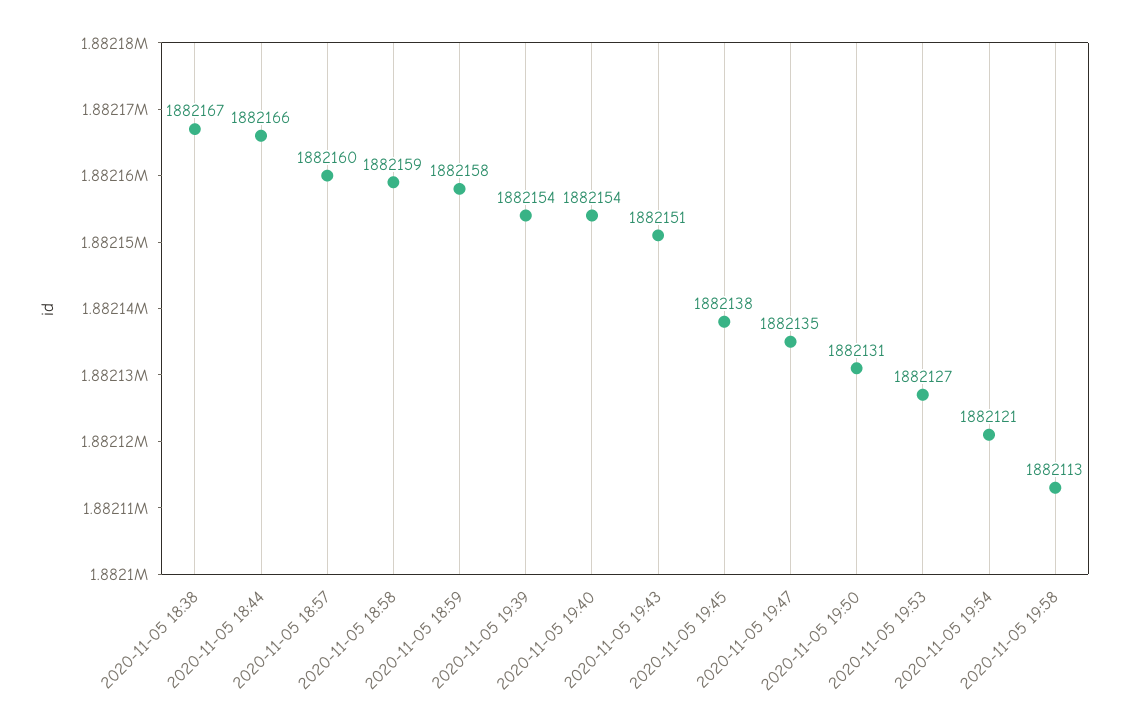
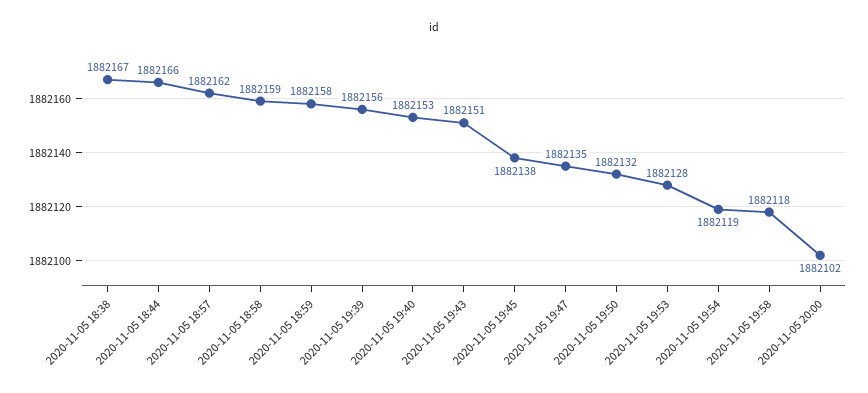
2020-11-05 18:57: 1882160 -> 1882162
2020-11-05 19:39: 1882154 -> 1882156
2020-11-05 19:40: 1882154 -> 1882153
2020-11-05 19:50: 1882131 -> 1882132
2020-11-05 19:53: 1882127 -> 1882128
2020-11-05 19:54: 1882121 -> 1882119
2020-11-05 19:58: 1882113 -> 1882118
2020-11-05 20:00: none -> 1882102

